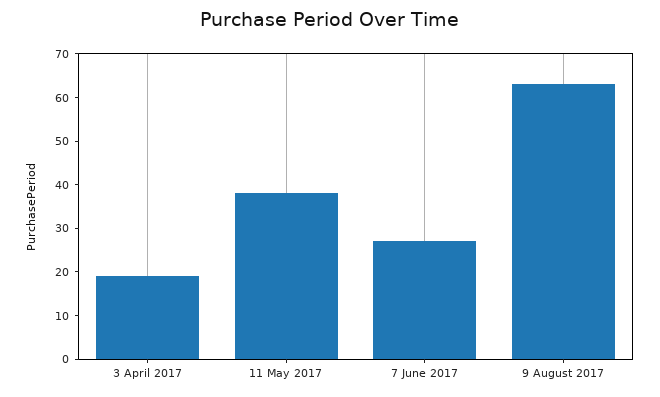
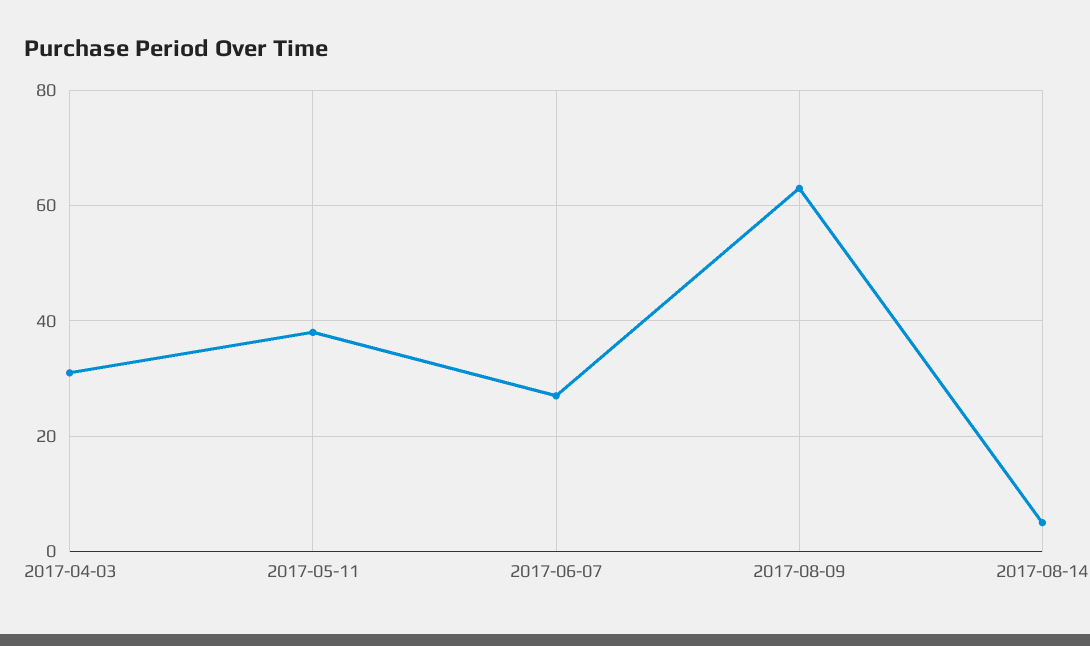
3 April 2017: 20 -> 30
2017-08-14: none -> 5

